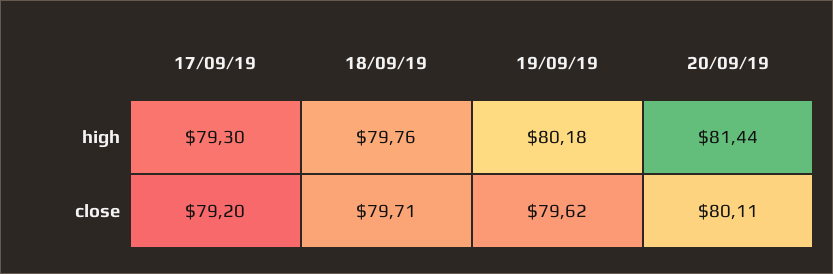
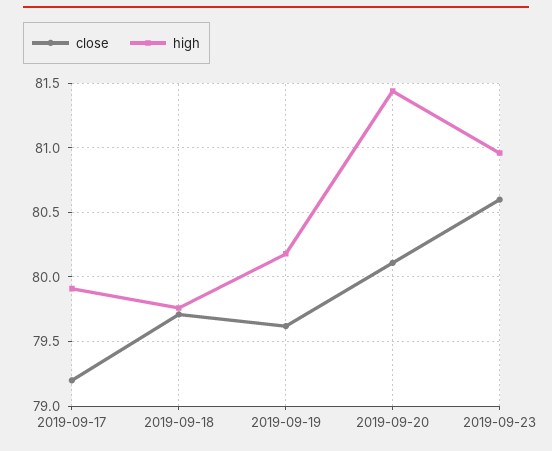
high, 17/09/19: 79.3 -> 79.9
close, 2019-09-23: none -> 80.6
high, 2019-09-23: none -> 80.95

